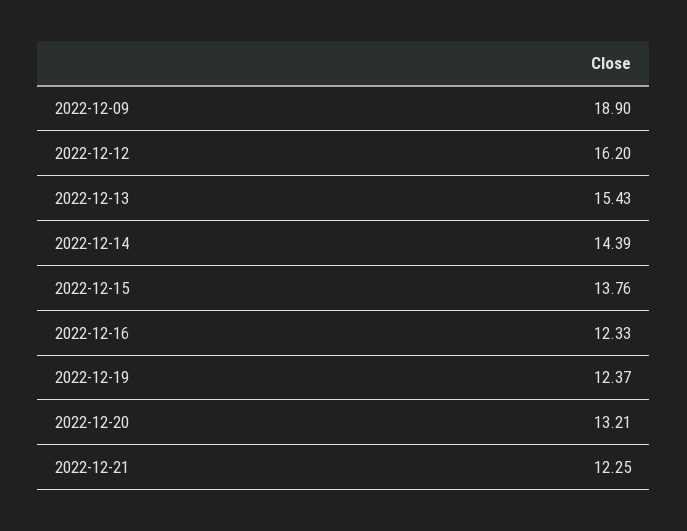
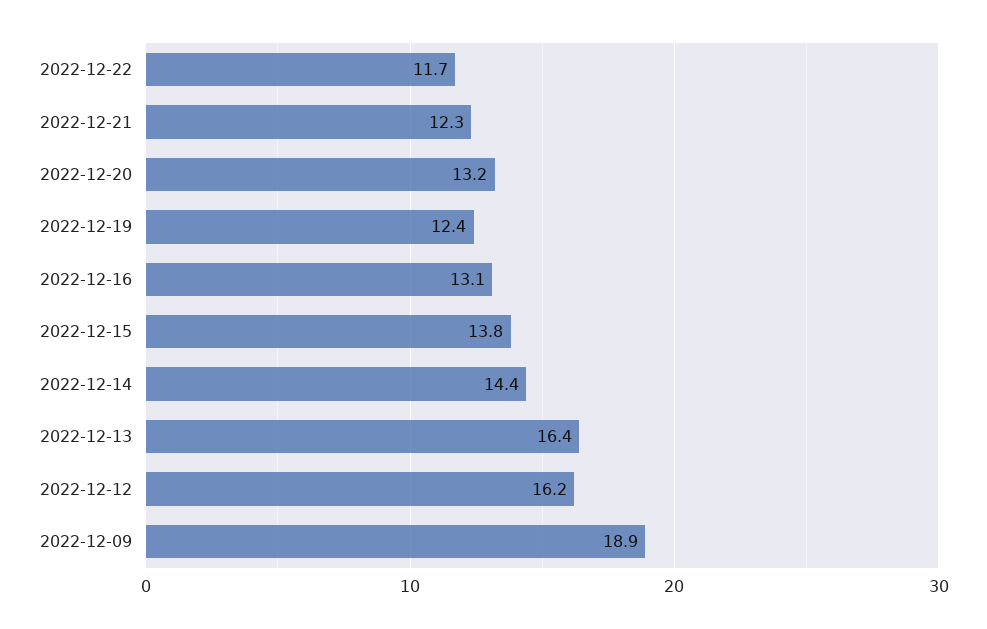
2022-12-13: 15.43 -> 16.4
2022-12-16: 12.33 -> 13.1
2022-12-22: none -> 11.7

